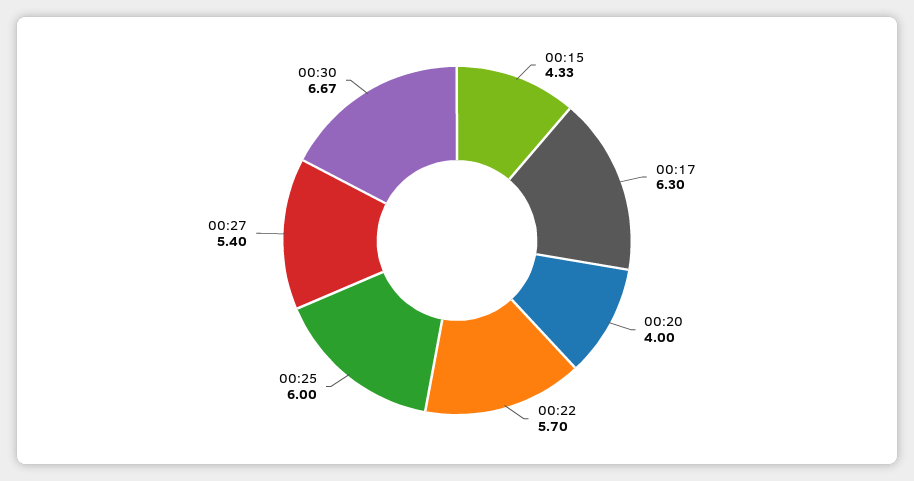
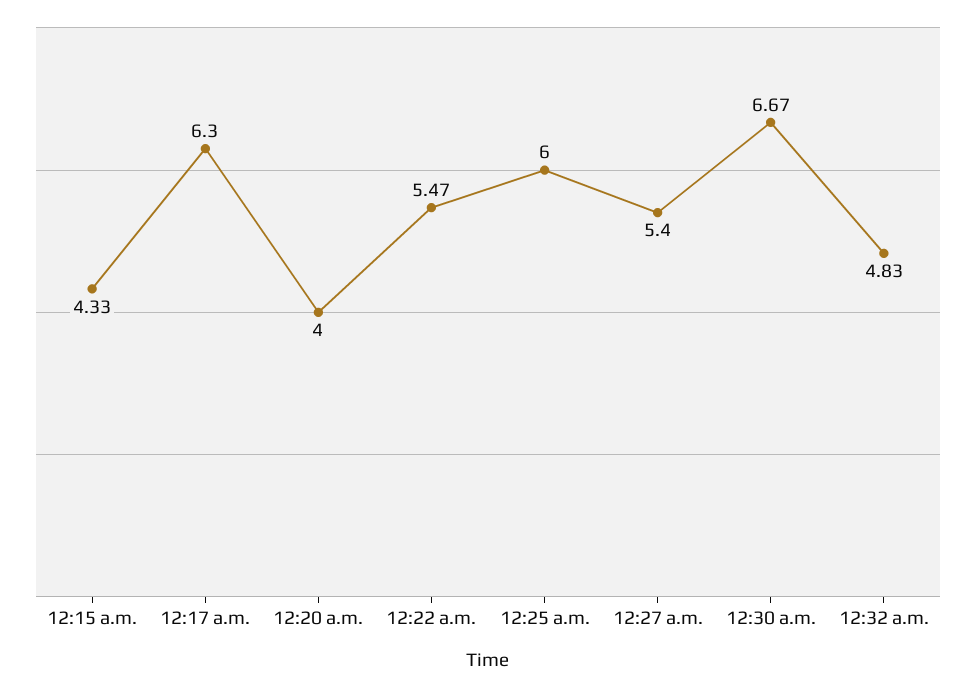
00:22: 5.7 -> 5.47
12:32 a.m.: none -> 4.83

